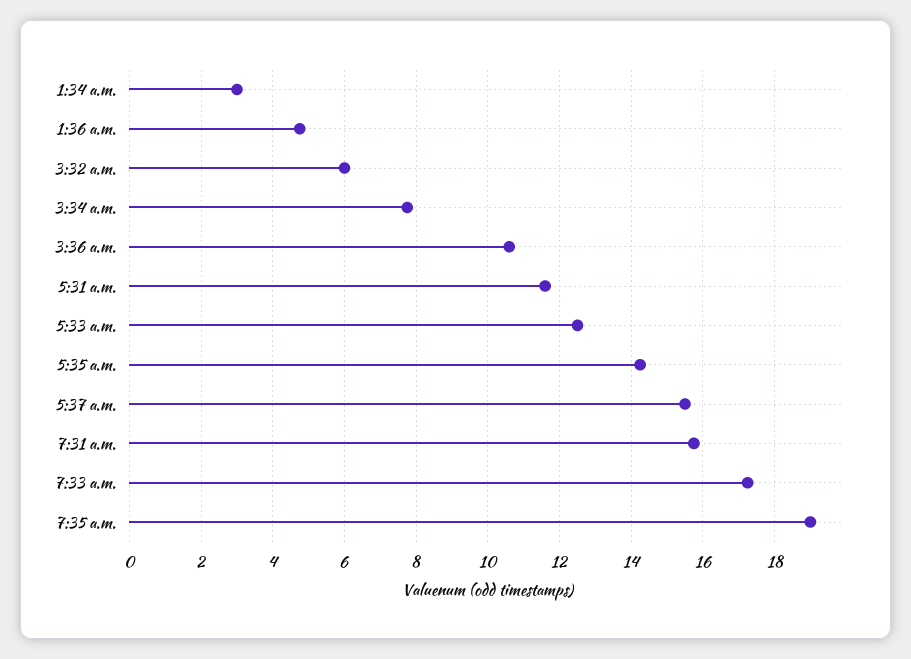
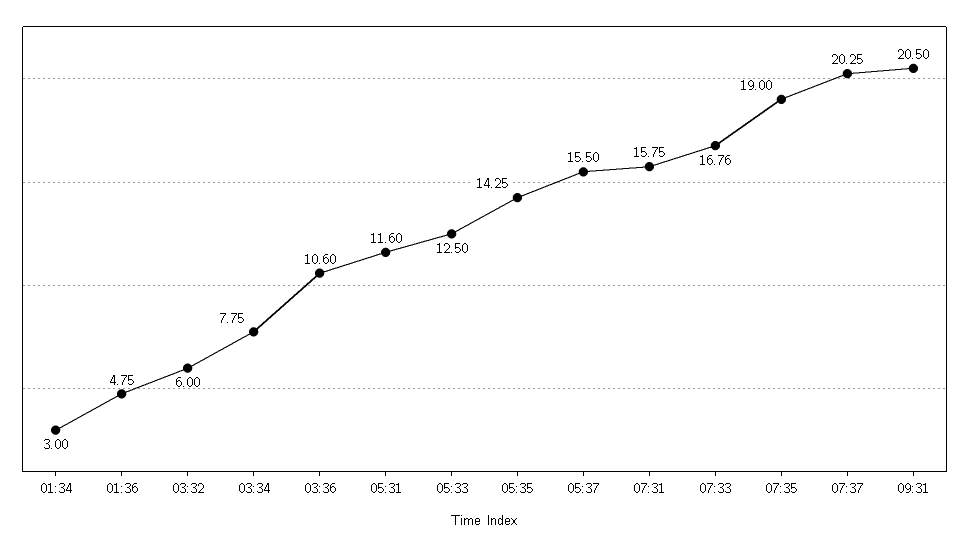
7:33 a.m.: 17.2 -> 16.76
07:37: none -> 20.25
09:31: none -> 20.5

